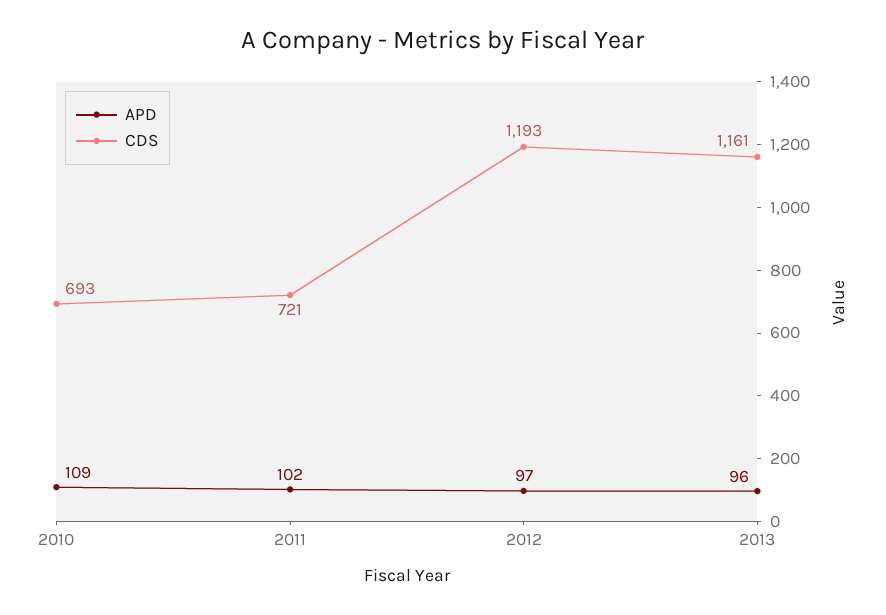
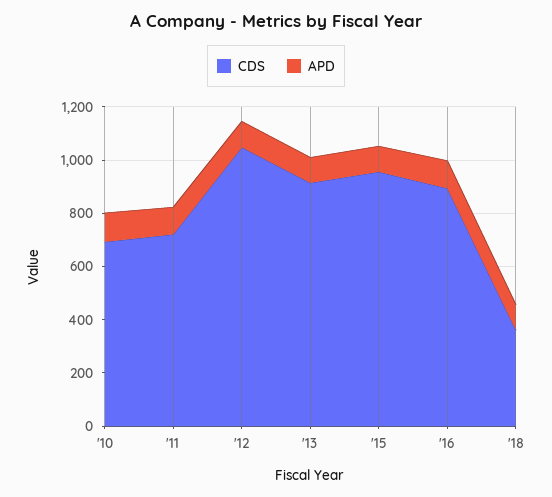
CDS, 2012: 1193 -> 1050
CDS, 2013: 1161 -> 900
CDS, '15: none -> 950
APD, '15: none -> 100
CDS, '16: none -> 900
APD, '16: none -> 100
CDS, '18: none -> 350
APD, '18: none -> 100

